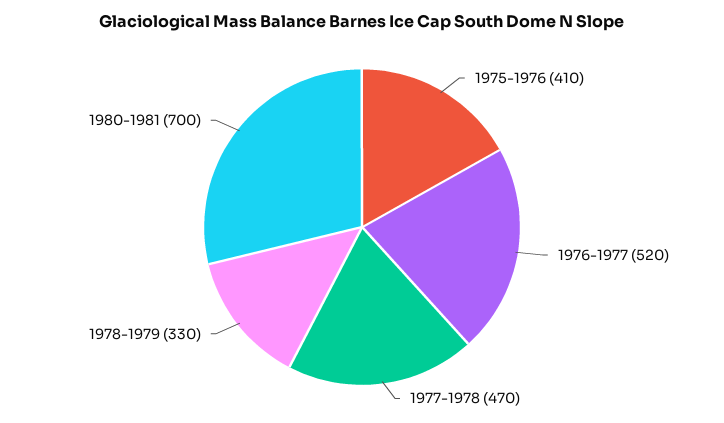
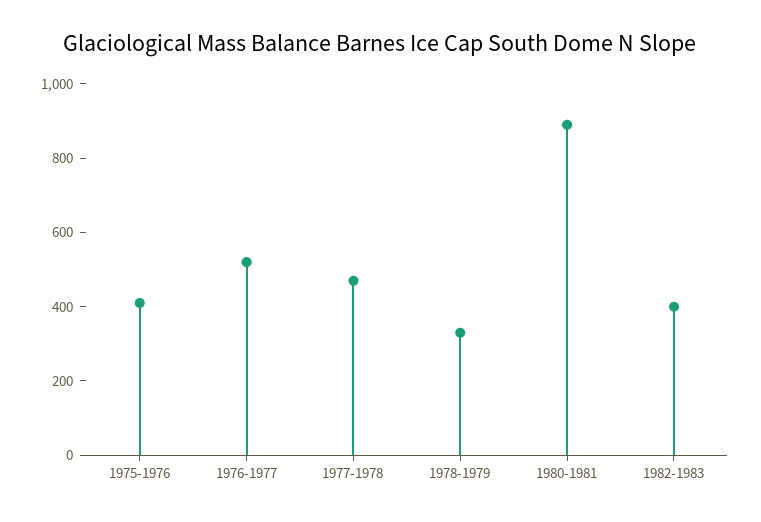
1980-1981: 700 -> 900
1982-1983: none -> 400

